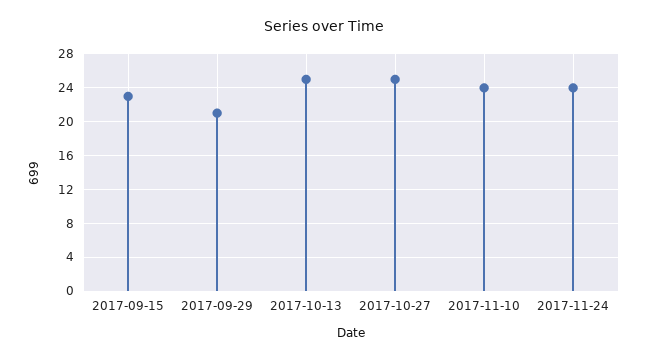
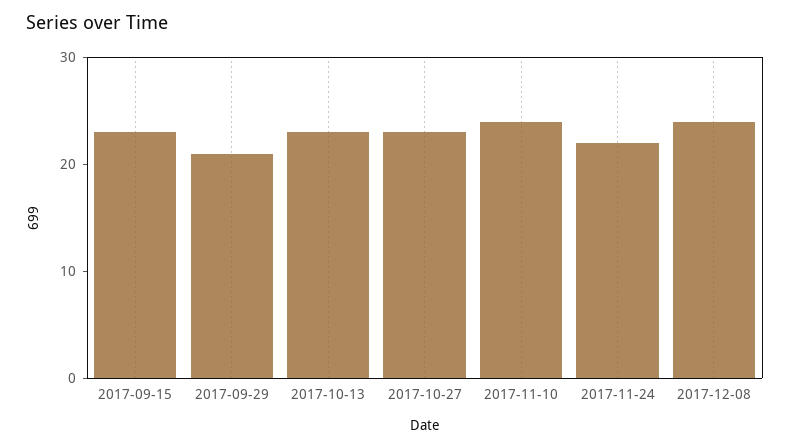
2017-10-13: 25 -> 23
2017-10-27: 25 -> 23
2017-11-24: 24 -> 22
2017-12-08: none -> 24

